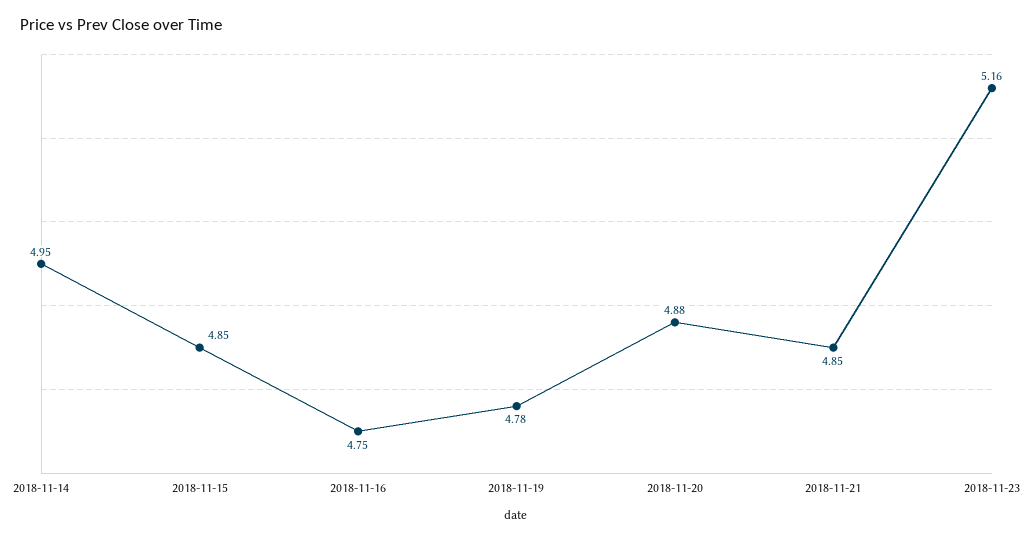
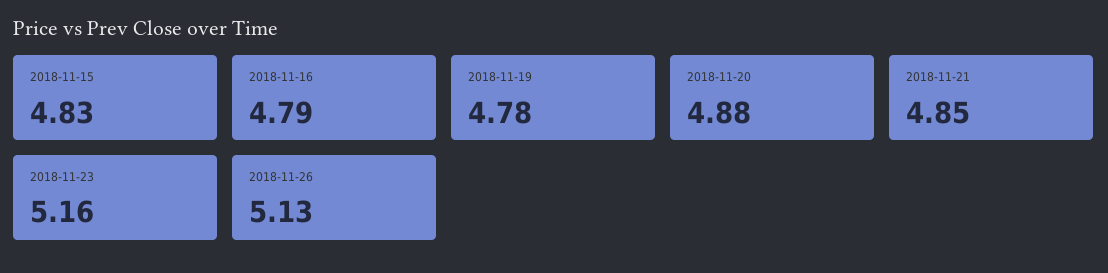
2018-11-14: 4.95 -> none
2018-11-15: 4.85 -> 4.83
2018-11-16: 4.75 -> 4.79
2018-11-26: none -> 5.13

